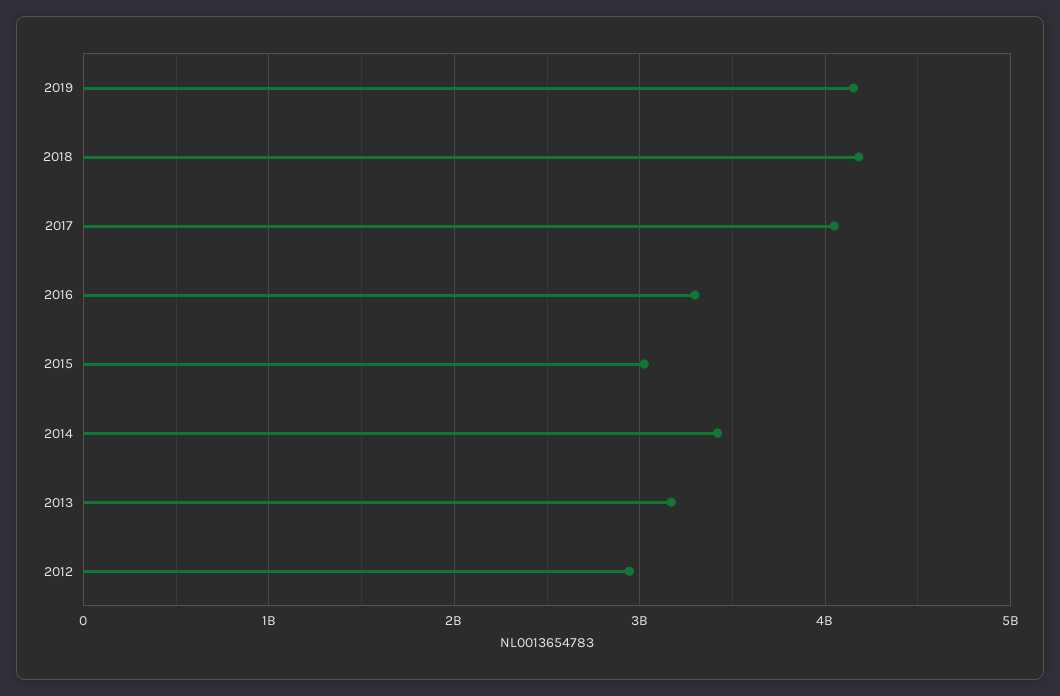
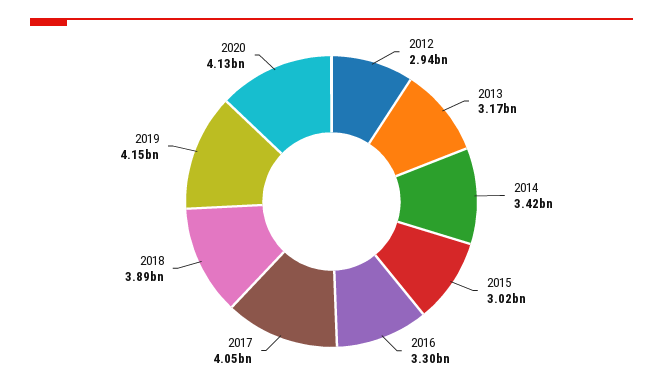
2018: 4200000000 -> 3890000000
2020: none -> 4130000000

